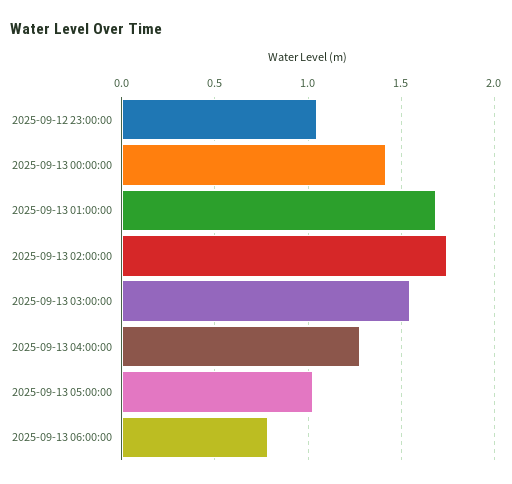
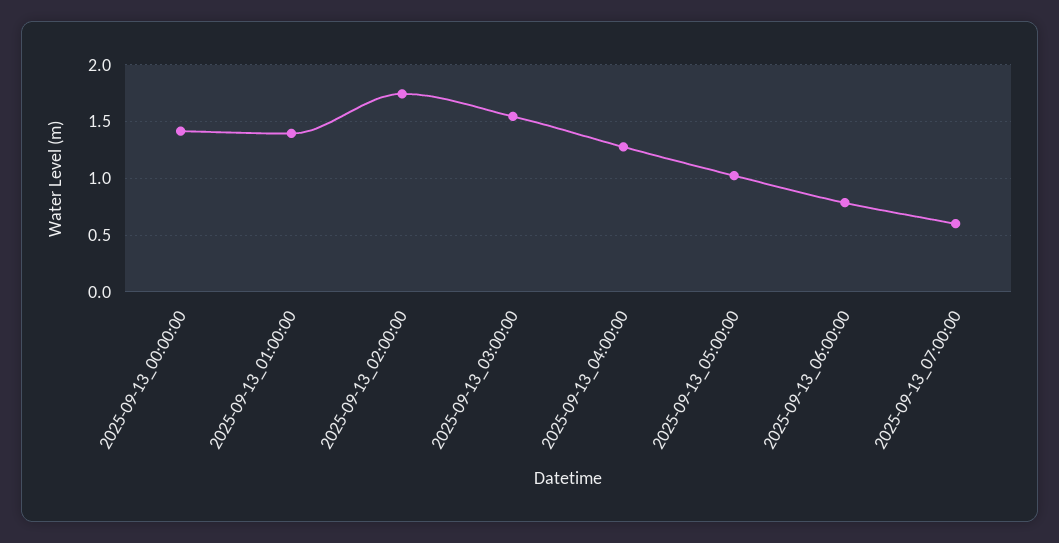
2025-09-12 23:00:00: 1.05 -> none
2025-09-13 01:00:00: 1.7 -> 1.4
2025-09-13_07:00:00: none -> 0.6

